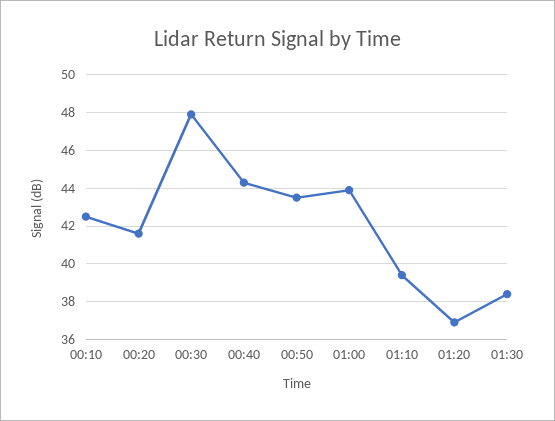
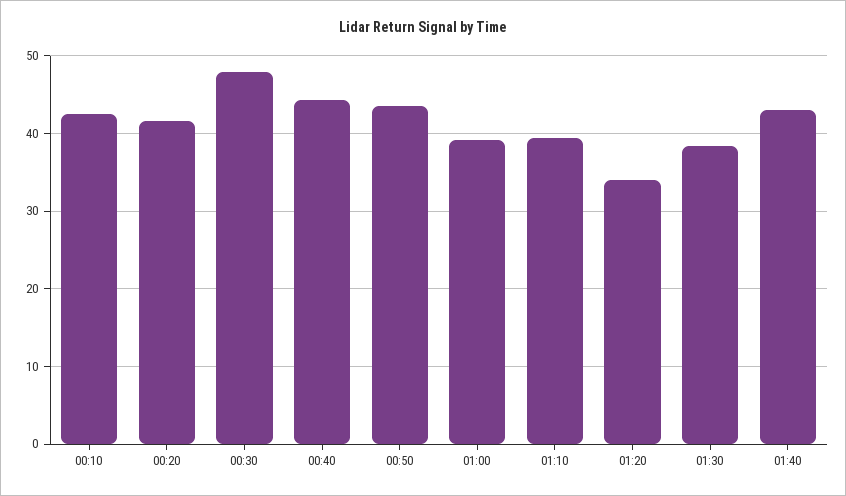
01:00: 44 -> 39
01:20: 37 -> 34
01:40: none -> 43

